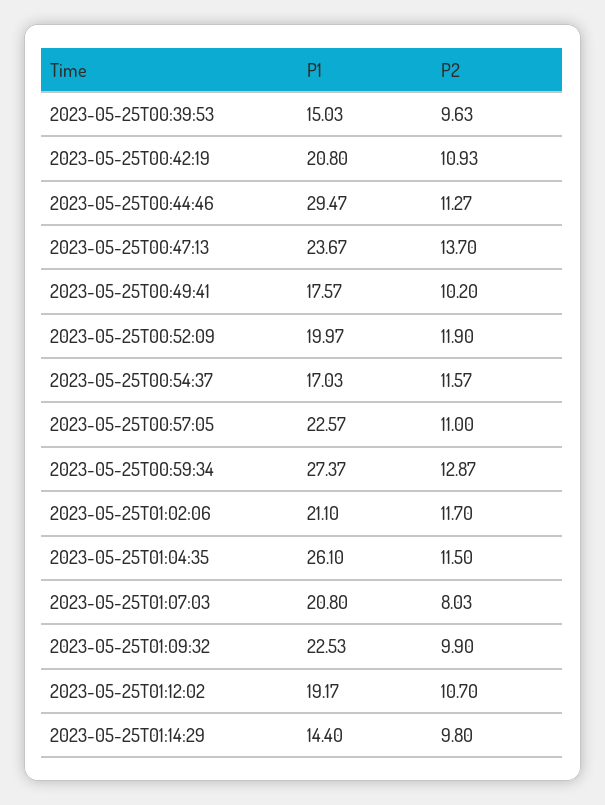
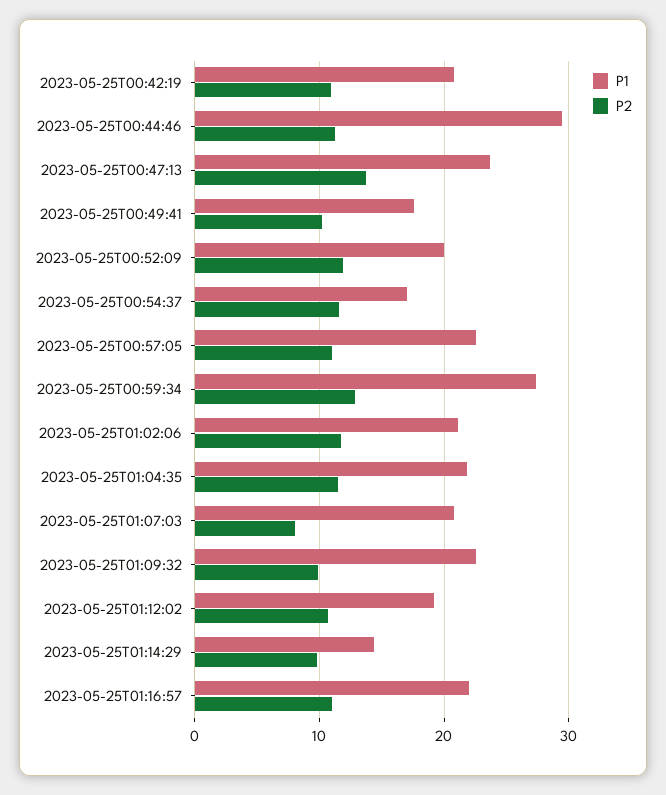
P1, 2023-05-25T00:39:53: 15.03 -> none
P2, 2023-05-25T00:39:53: 9.63 -> none
P1, 2023-05-25T01:04:35: 26.1 -> 22
P1, 2023-05-25T01:16:57: none -> 22
P2, 2023-05-25T01:16:57: none -> 11

